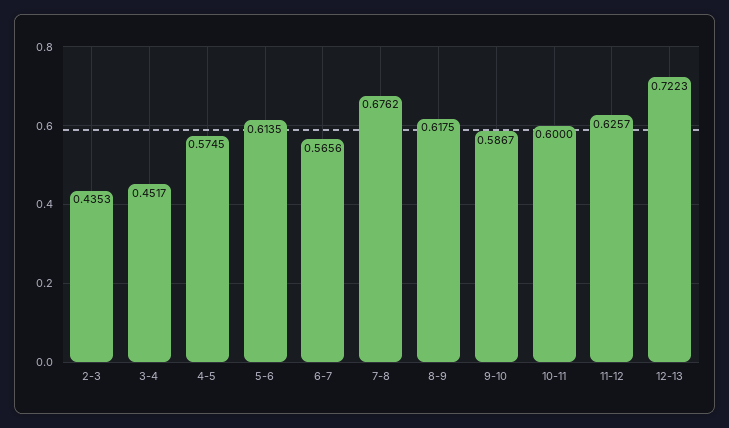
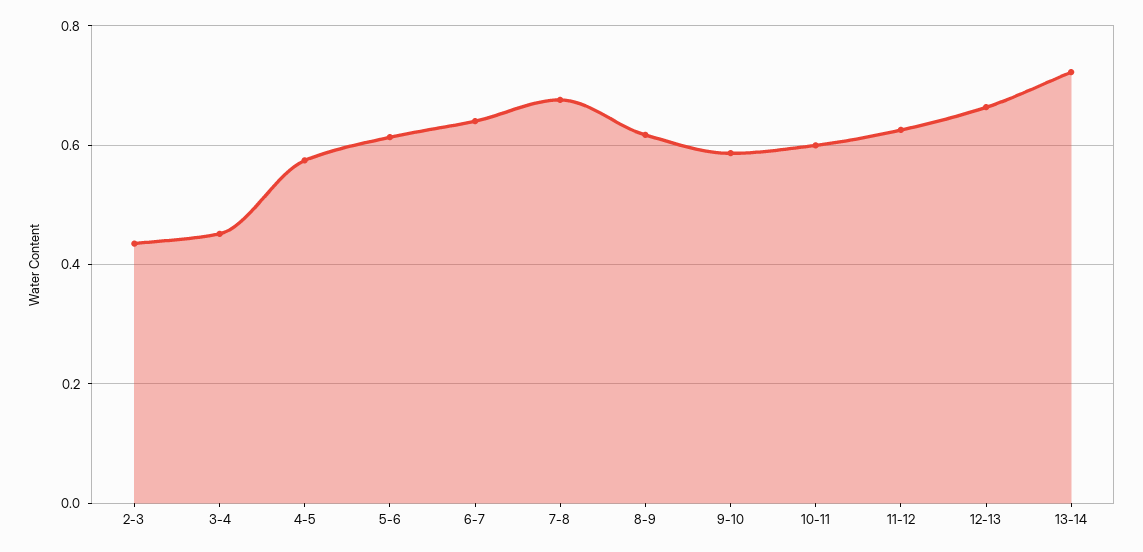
6-7: 0.5656 -> 0.64
12-13: 0.7223 -> 0.66
13-14: none -> 0.72

